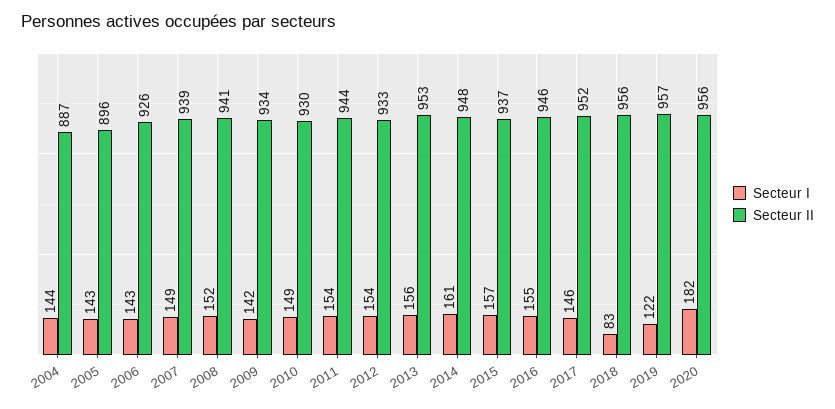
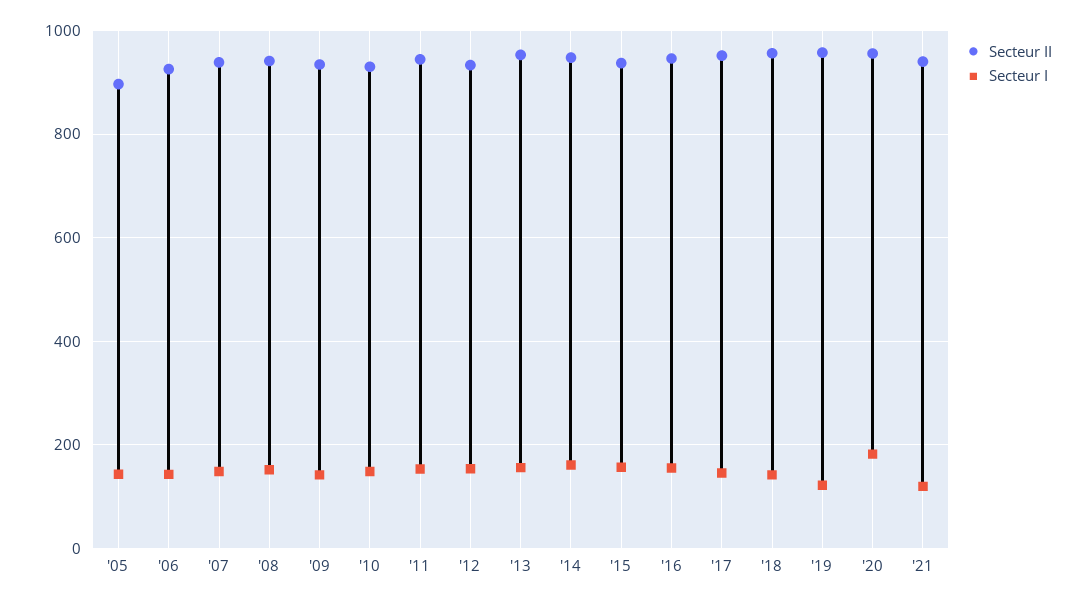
Secteur I, 2004: 144 -> none
Secteur II, 2004: 887 -> none
Secteur I, 2018: 83 -> 140
Secteur II, '21: none -> 940
Secteur I, '21: none -> 120

